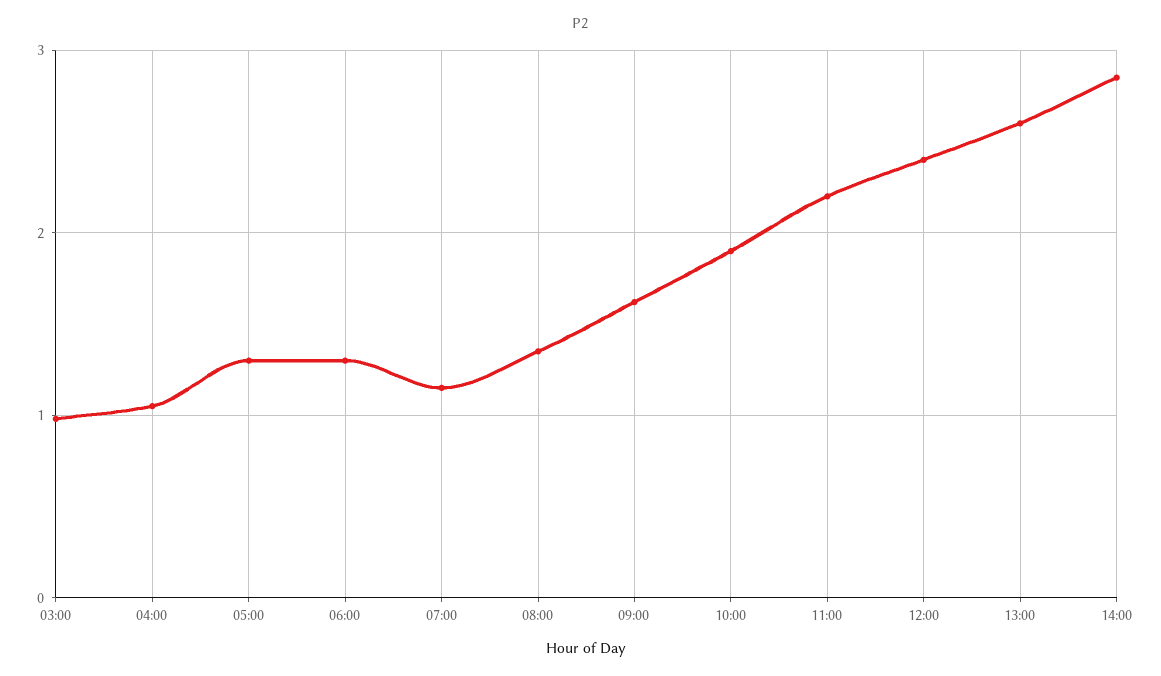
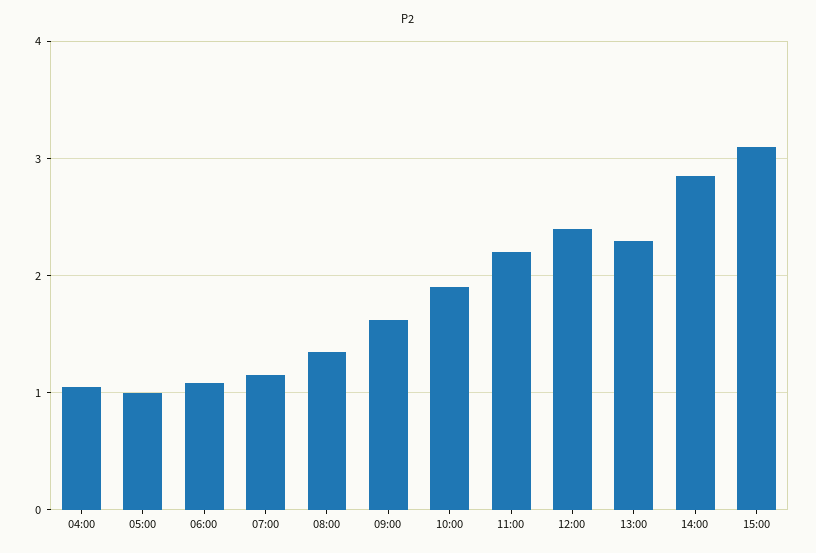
03:00: 1 -> none
05:00: 1.3 -> 1
06:00: 1.3 -> 1.1
13:00: 2.6 -> 2.3
15:00: none -> 3.1

